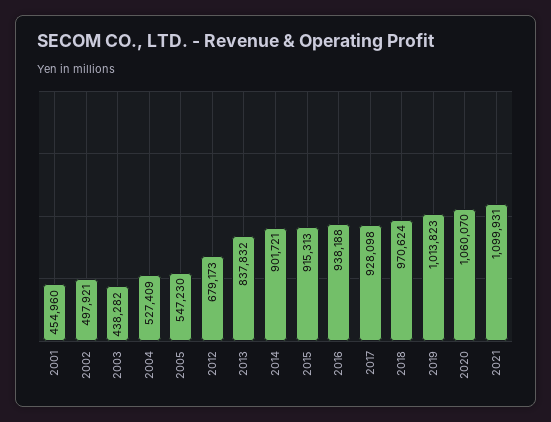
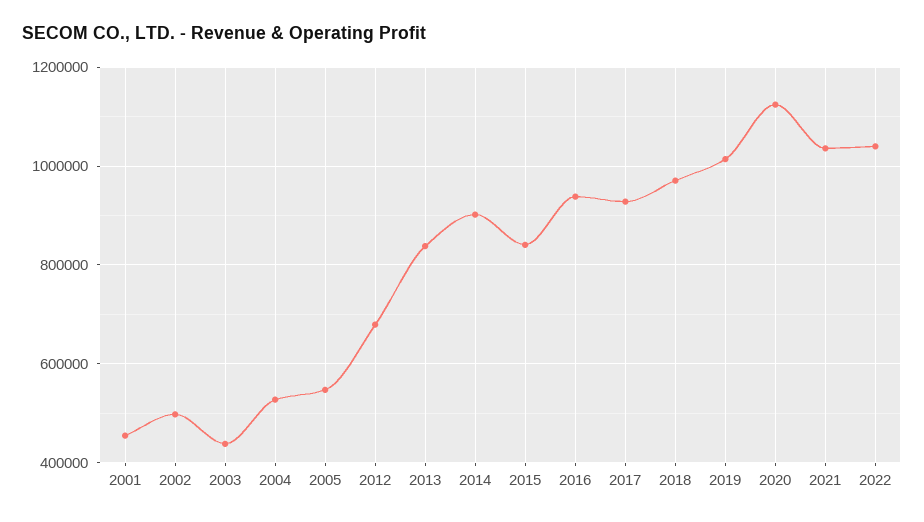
2015: 915313 -> 840000
2020: 1060070 -> 1120000
2021: 1099931 -> 1040000
2022: none -> 1040000

